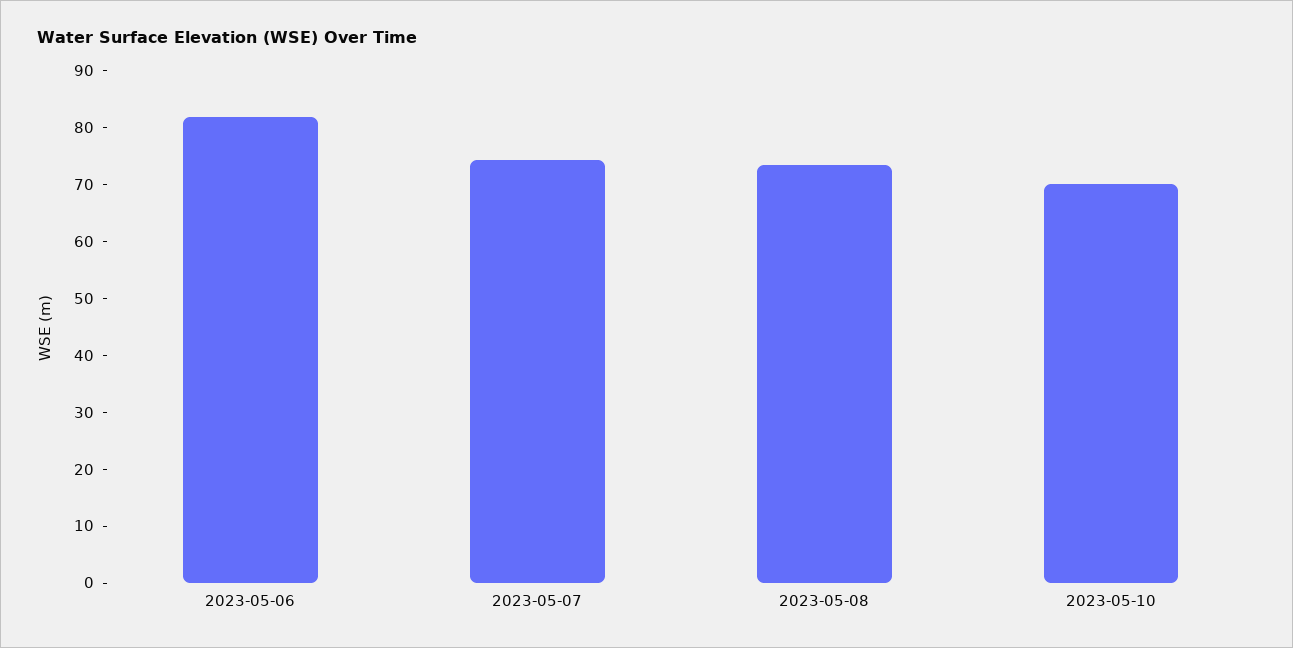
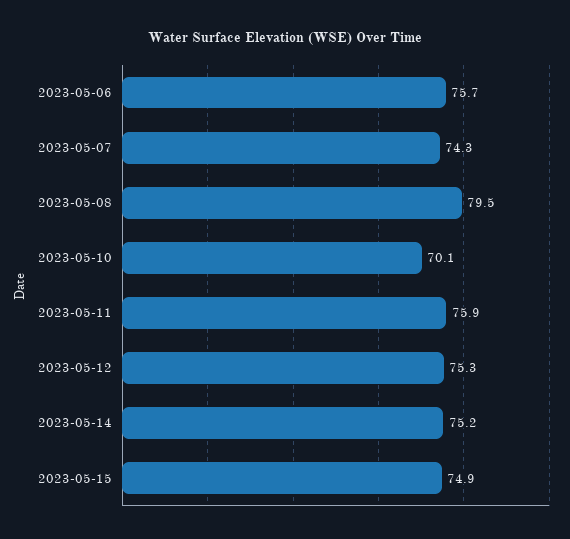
2023-05-06: 82 -> 75.7
2023-05-08: 74 -> 79.5
2023-05-11: none -> 75.9
2023-05-12: none -> 75.3
2023-05-14: none -> 75.2
2023-05-15: none -> 74.9

